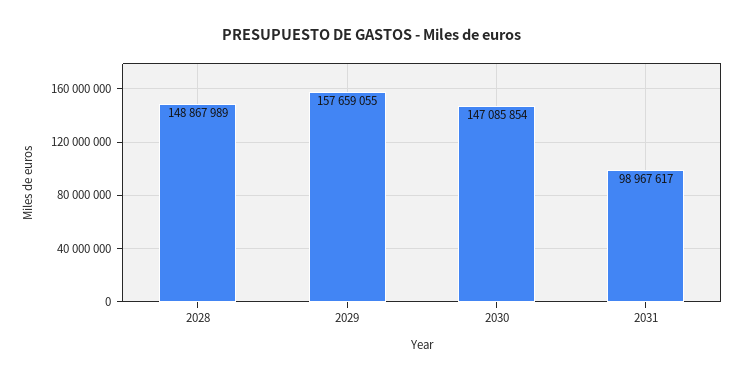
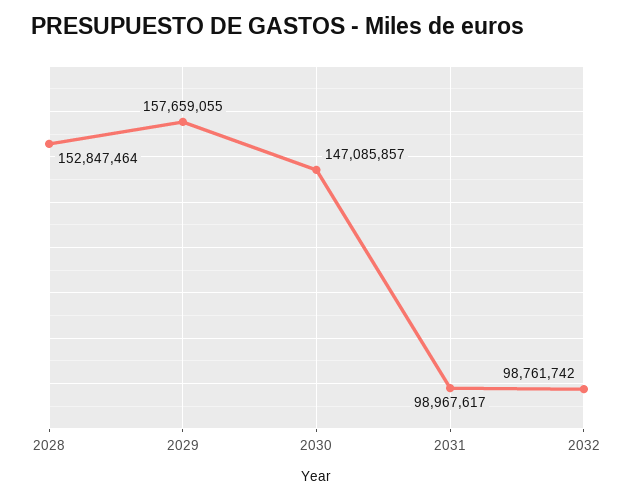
2028: 148867989 -> 152847464
2030: 147085854 -> 147085857
2032: none -> 98761742

